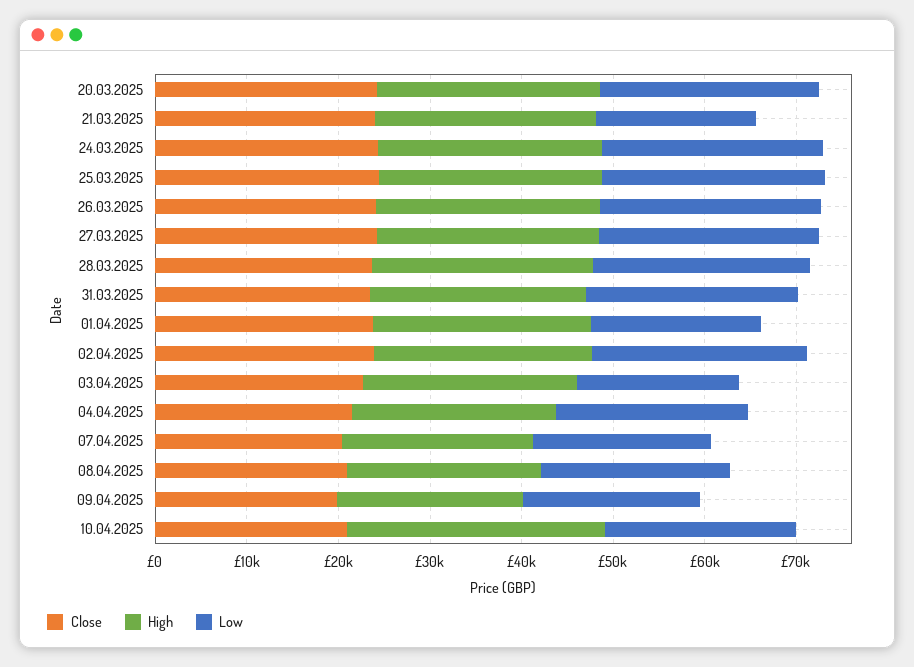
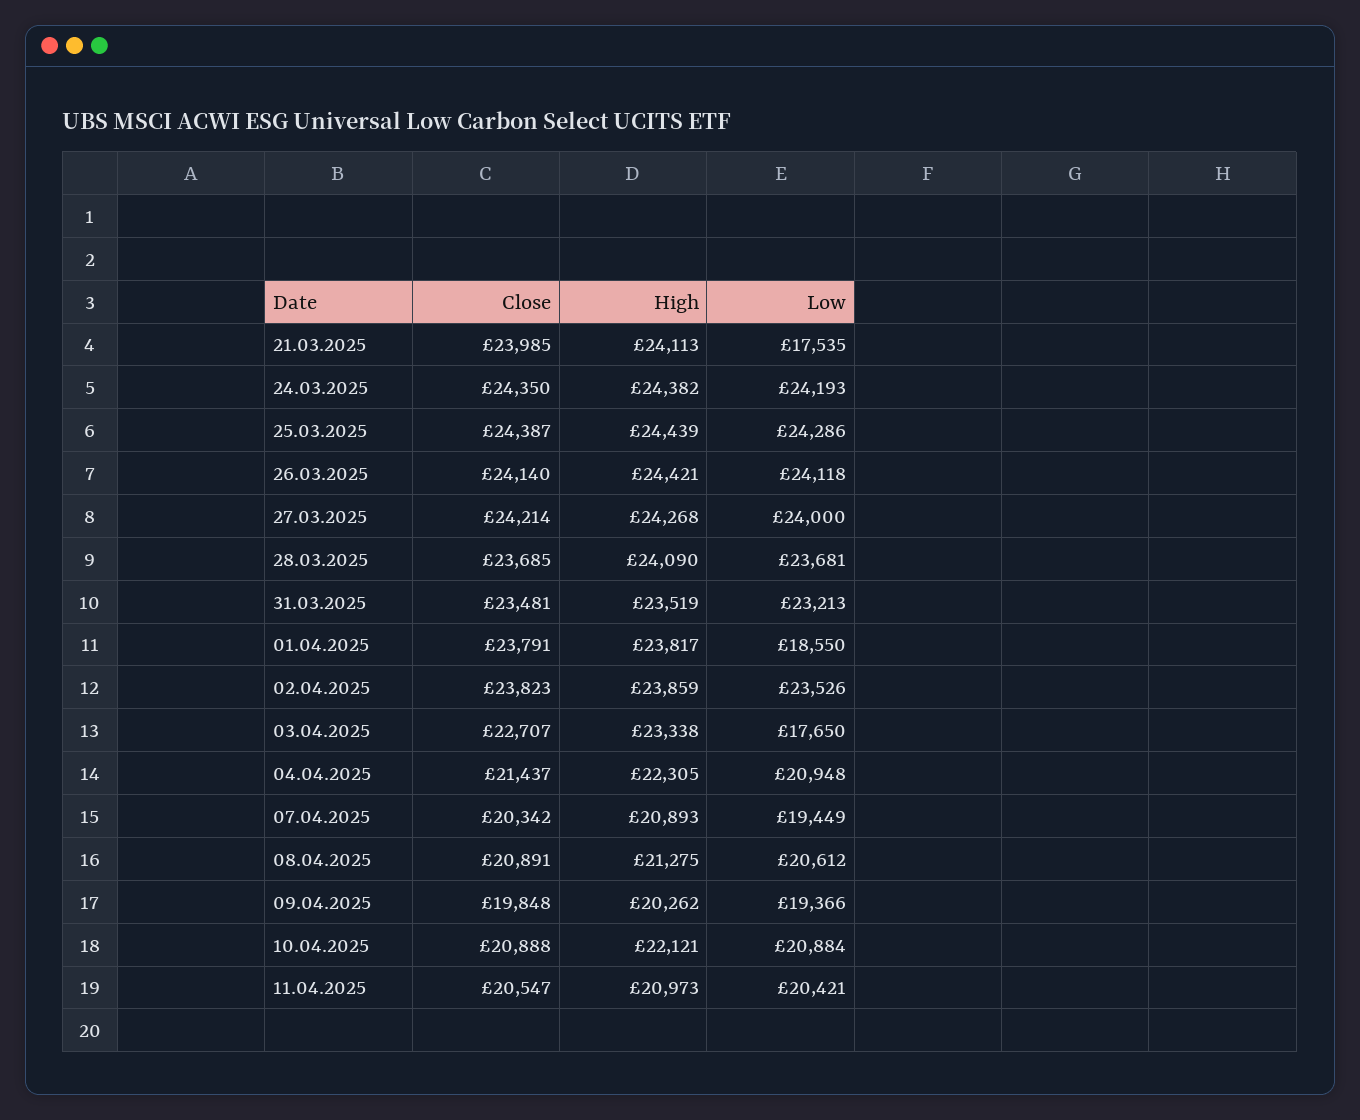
Close, 20.03.2025: 24000 -> none
High, 20.03.2025: 24000 -> none
Low, 20.03.2025: 24000 -> none
High, 10.04.2025: 28000 -> 22121
Close, 11.04.2025: none -> 20547
High, 11.04.2025: none -> 20973
Low, 11.04.2025: none -> 20421

